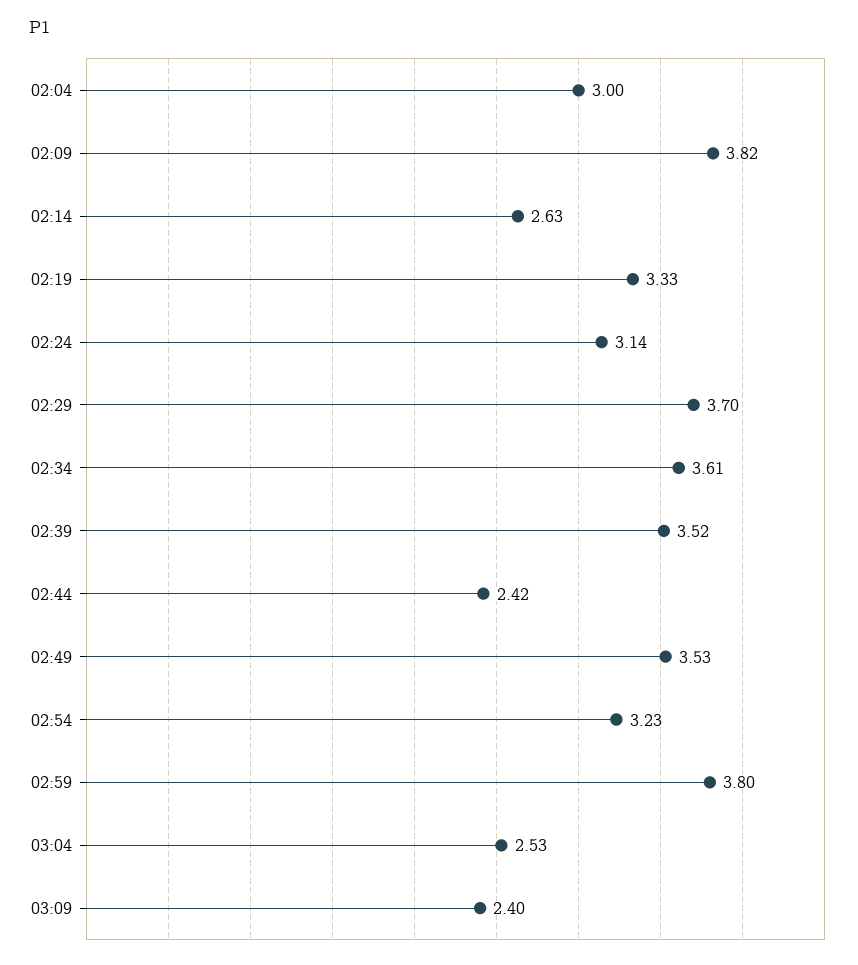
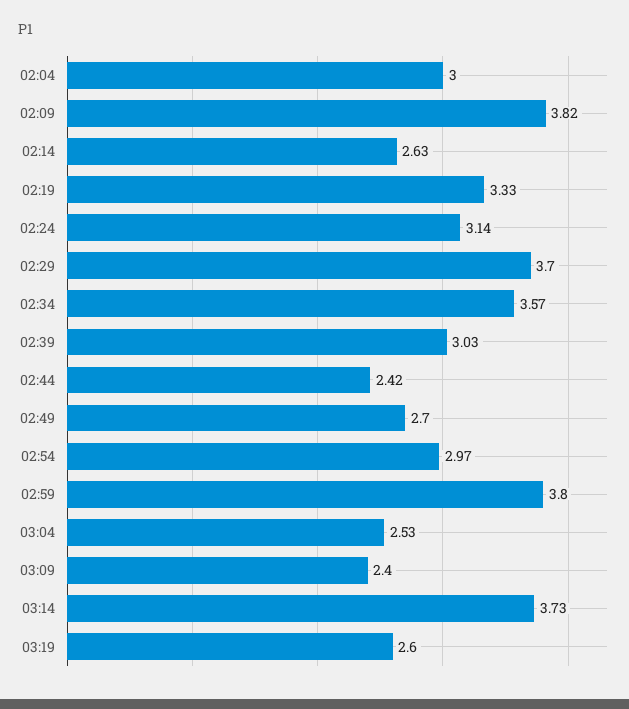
02:34: 3.61 -> 3.57
02:39: 3.52 -> 3.03
02:49: 3.53 -> 2.7
02:54: 3.23 -> 2.97
03:14: none -> 3.73
03:19: none -> 2.6

